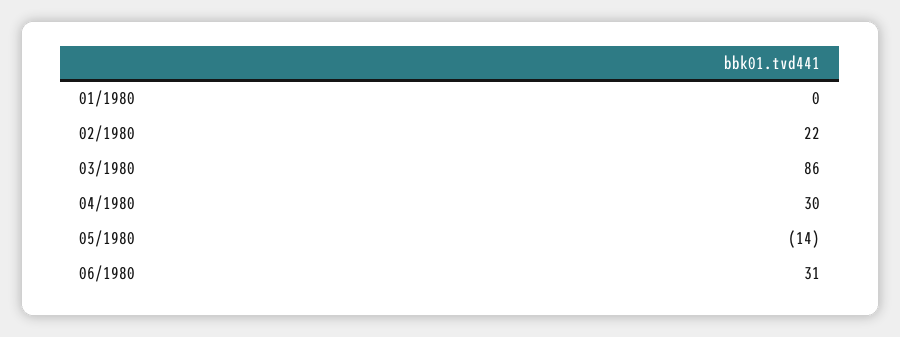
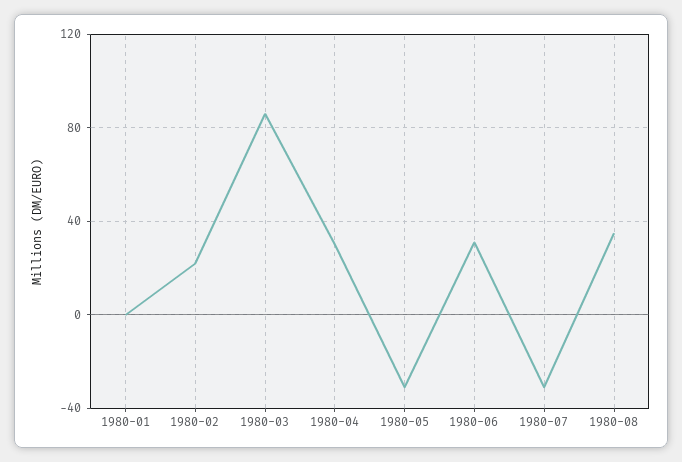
05/1980: -14 -> -30
1980-07: none -> -30
1980-08: none -> 35

